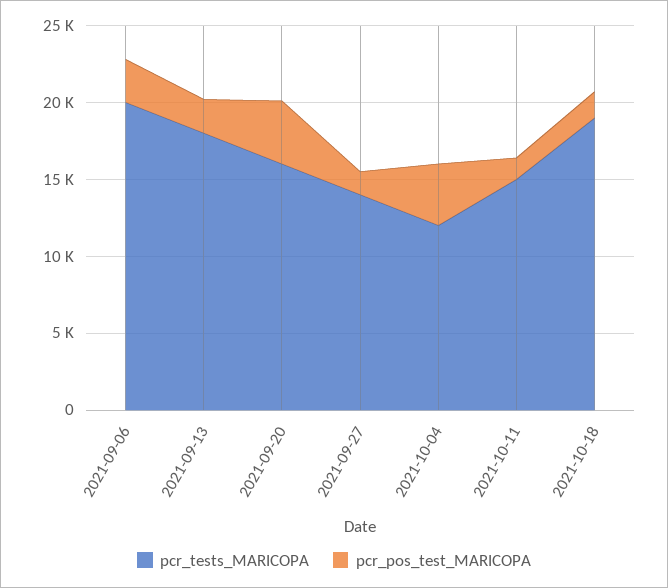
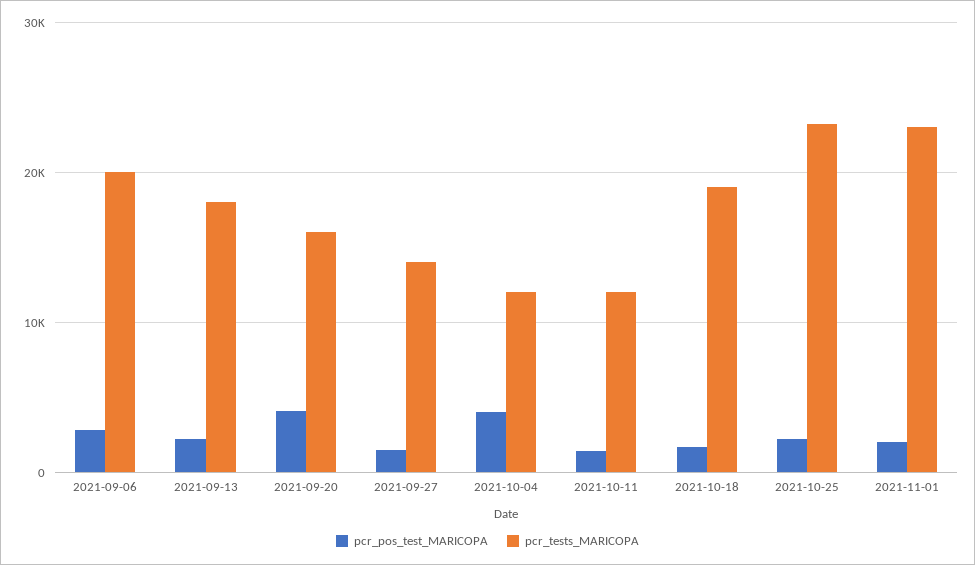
pcr_tests_MARICOPA, 2021-10-11: 15000 -> 12000
pcr_pos_test_MARICOPA, 2021-10-25: none -> 2000
pcr_tests_MARICOPA, 2021-10-25: none -> 23000
pcr_pos_test_MARICOPA, 2021-11-01: none -> 2000
pcr_tests_MARICOPA, 2021-11-01: none -> 23000

